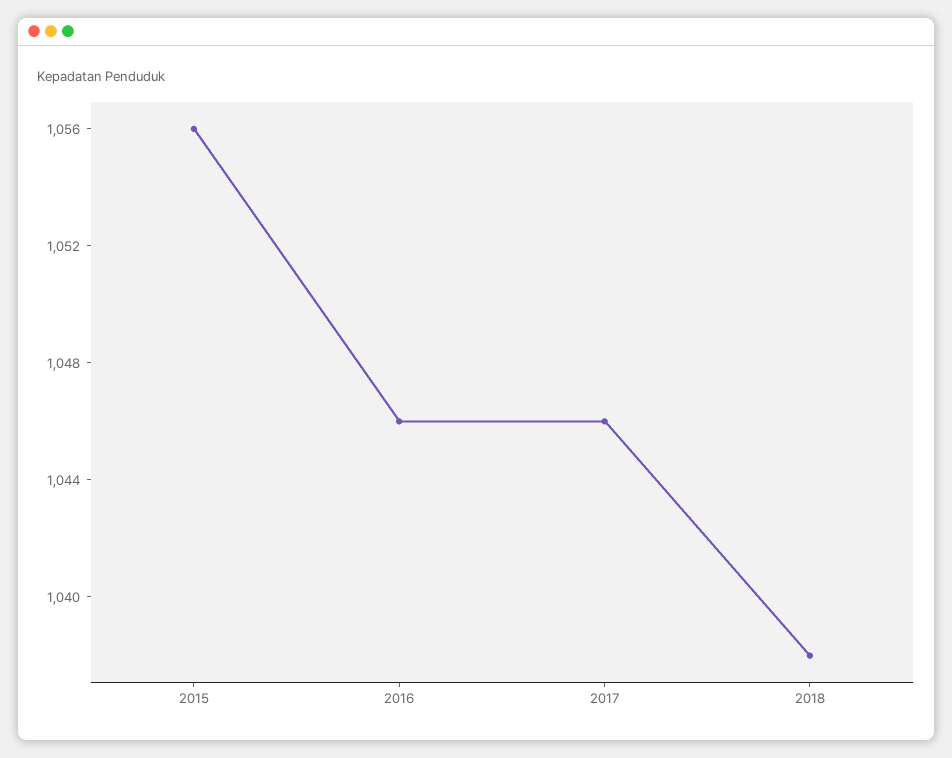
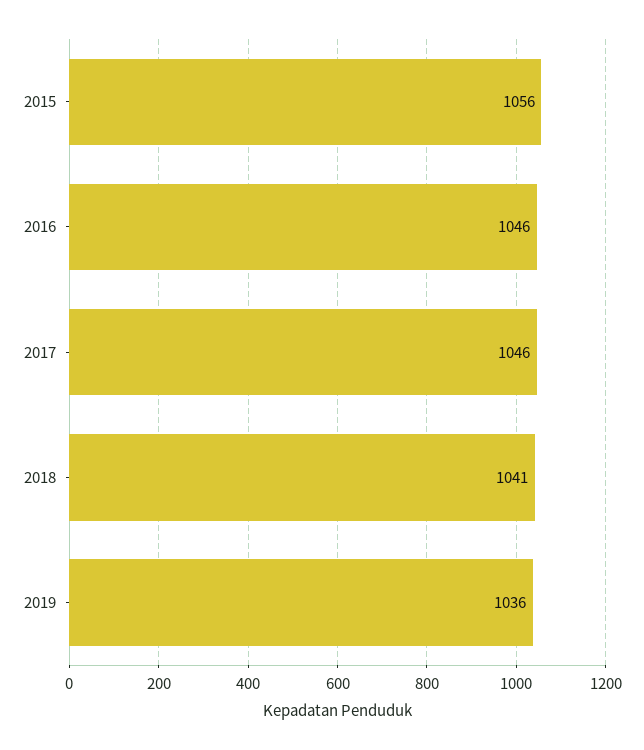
2018: 1038 -> 1041
2019: none -> 1036

